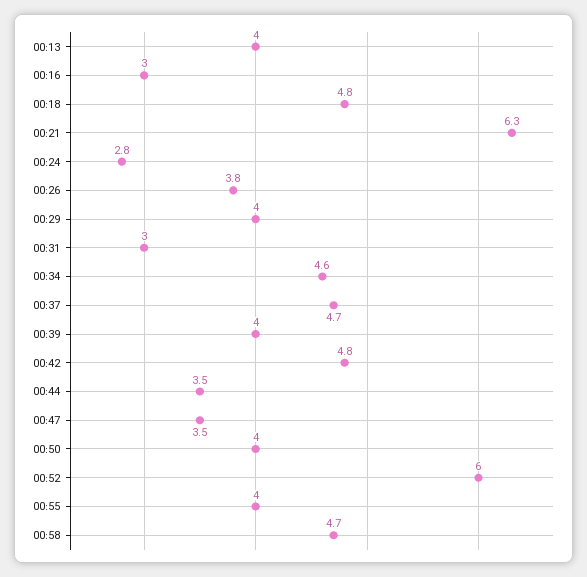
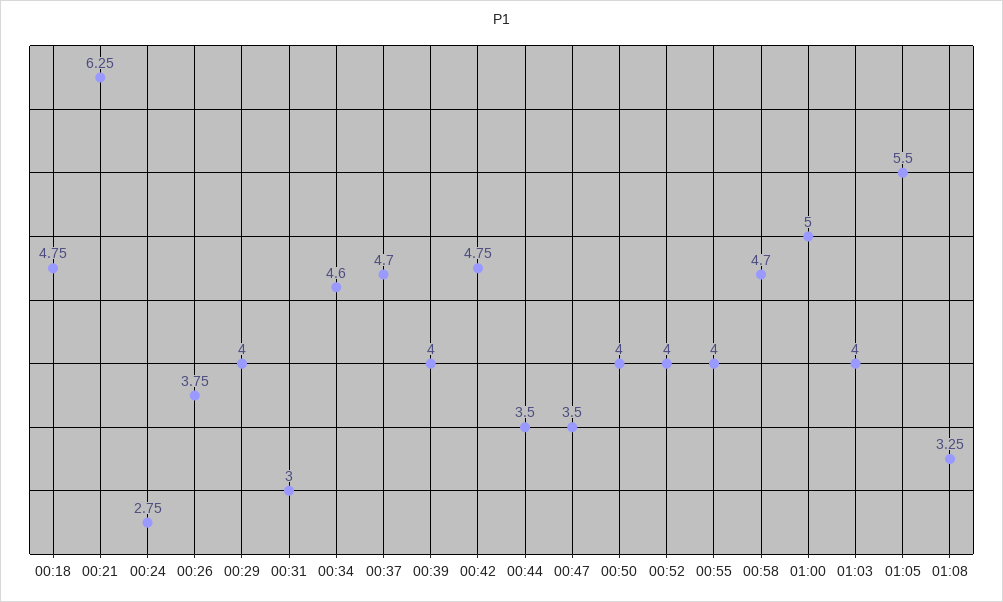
00:13: 4 -> none
00:16: 3 -> none
00:52: 6 -> 4
01:00: none -> 5
01:03: none -> 4
01:05: none -> 5.5
01:08: none -> 3.25

